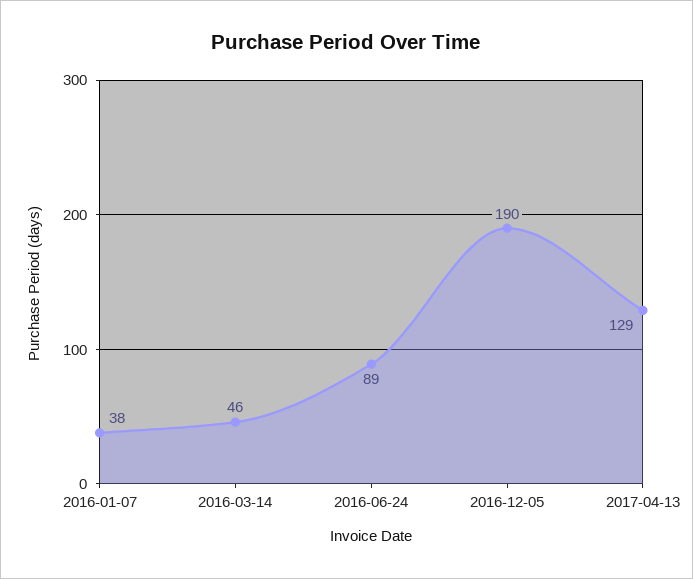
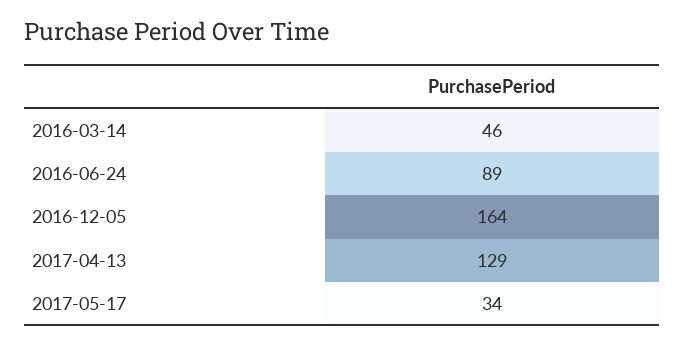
2016-01-07: 38 -> none
2016-12-05: 190 -> 164
2017-05-17: none -> 34

